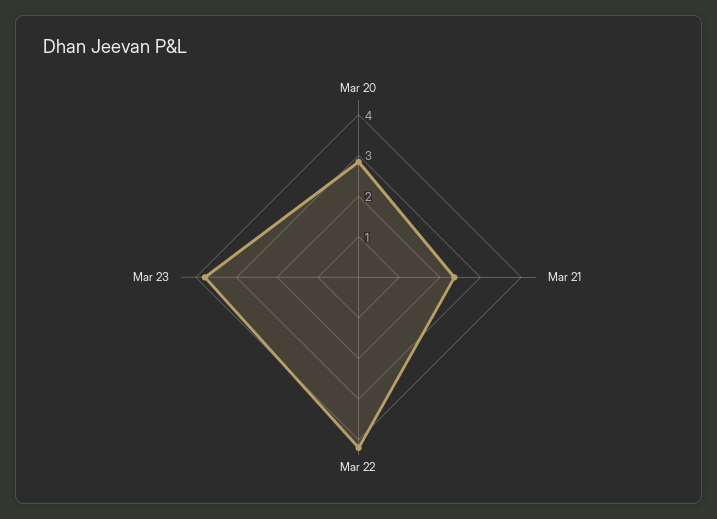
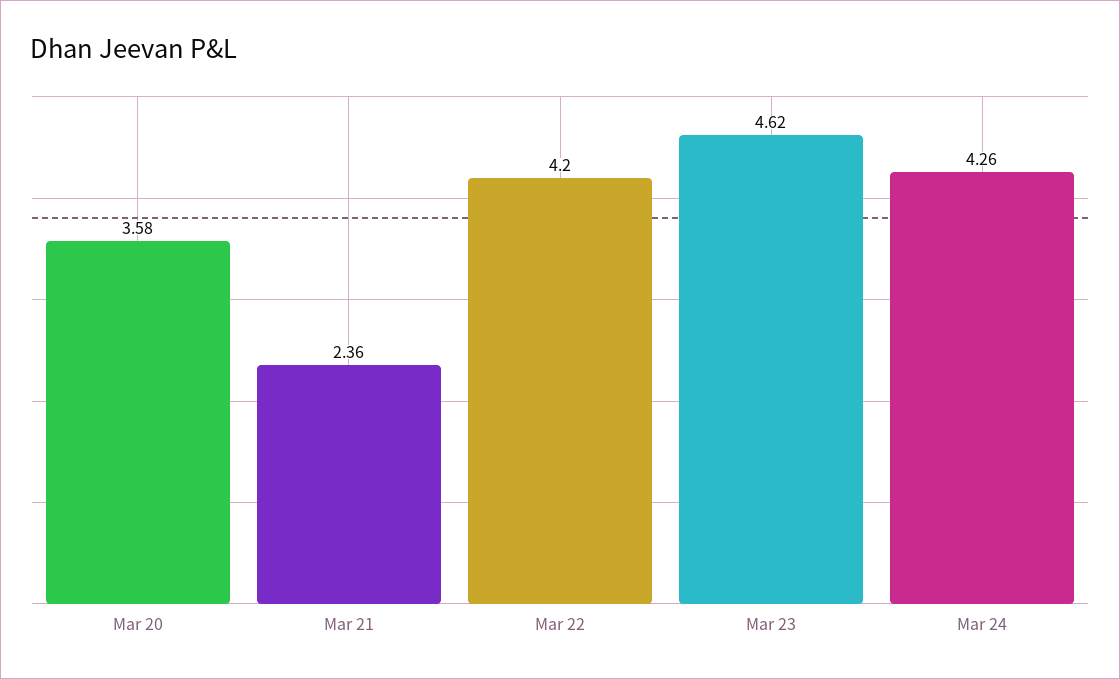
Mar 20: 2.8 -> 3.58
Mar 23: 3.8 -> 4.62
Mar 24: none -> 4.26

